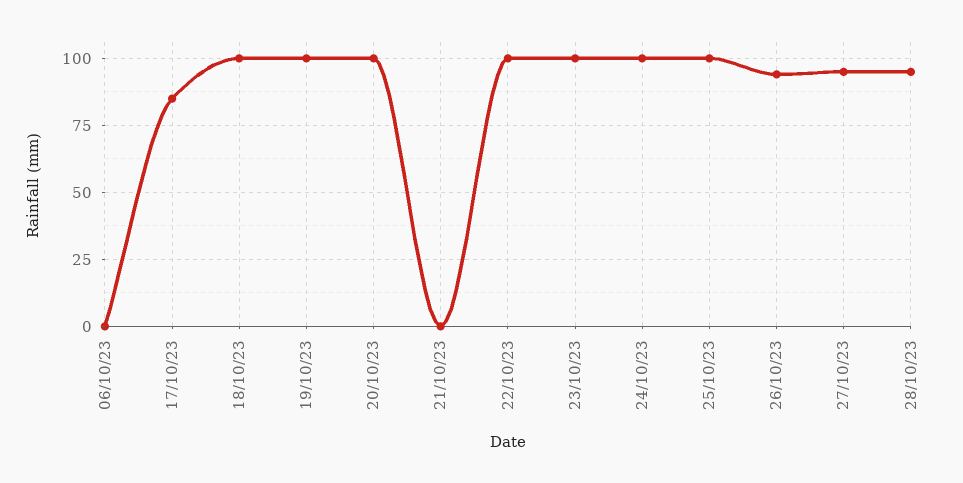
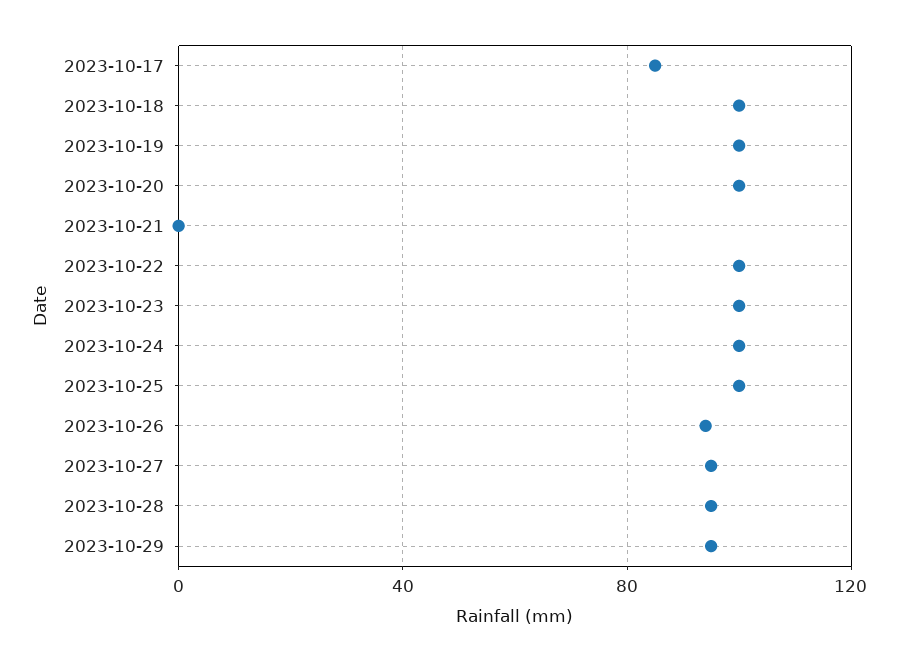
06/10/23: 0 -> none
2023-10-29: none -> 95

